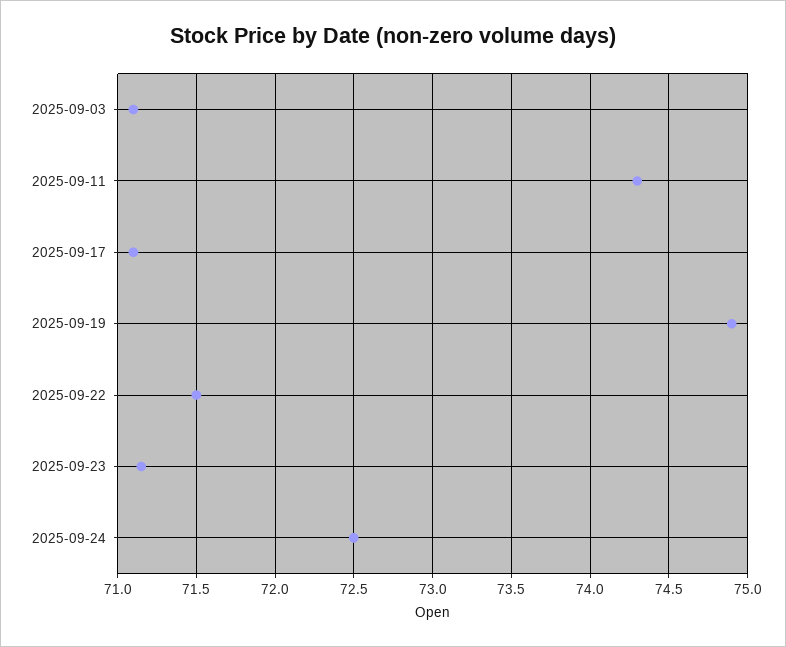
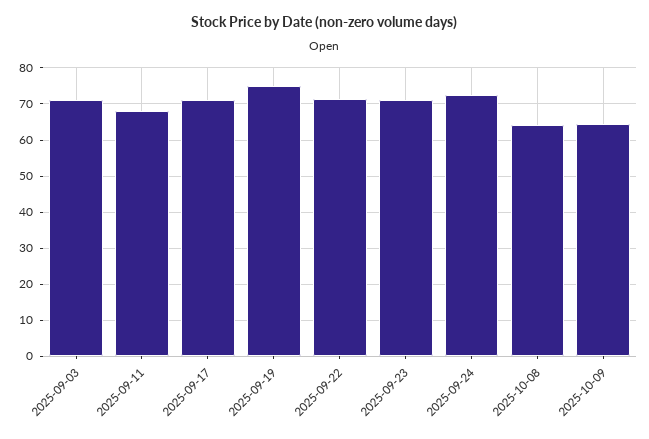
2025-09-11: 74.3 -> 68
2025-10-08: none -> 64
2025-10-09: none -> 64

